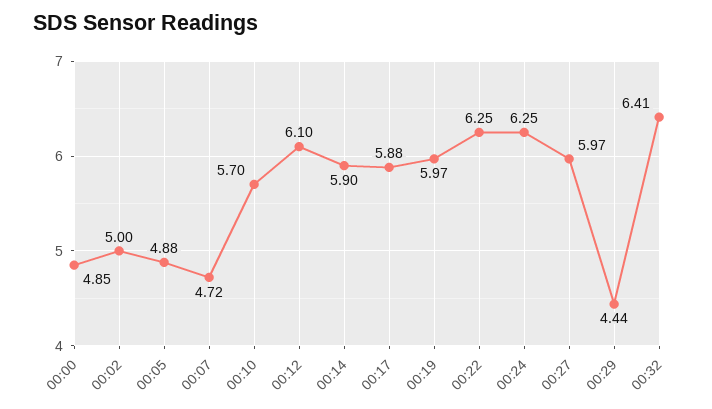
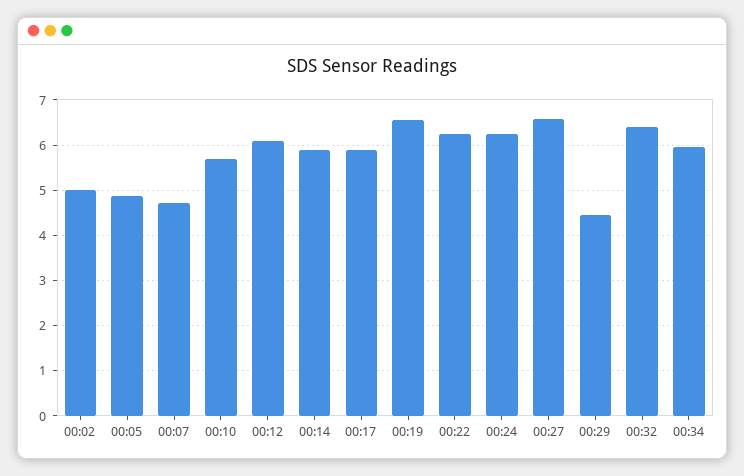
00:00: 4.85 -> none
00:19: 5.97 -> 6.6
00:27: 5.97 -> 6.6
00:34: none -> 6

